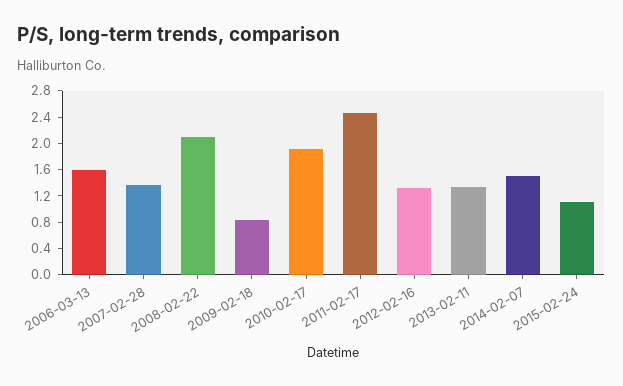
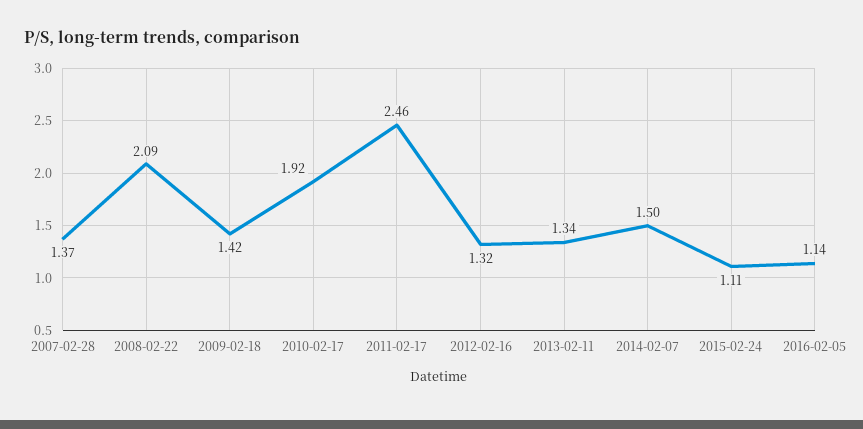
2006-03-13: 1.6 -> none
2009-02-18: 0.8 -> 1.42
2016-02-05: none -> 1.14

